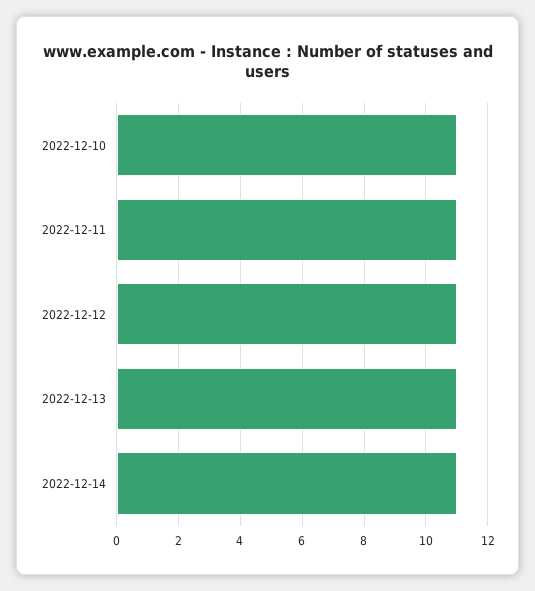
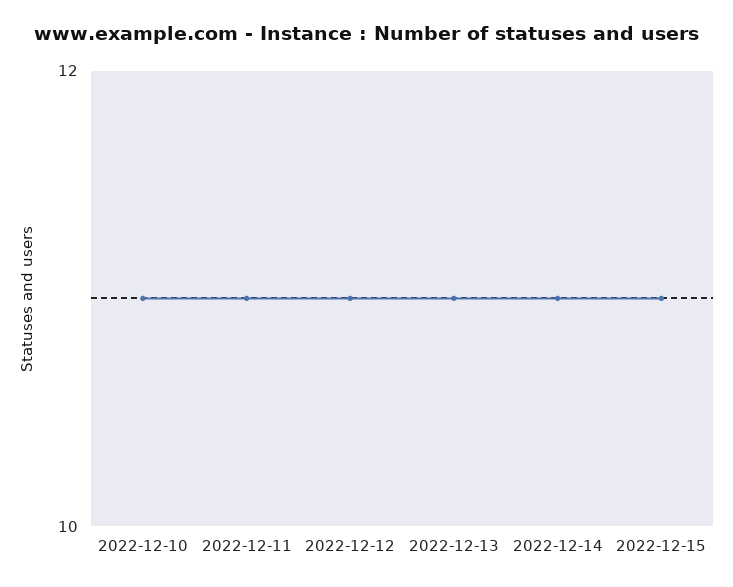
2022-12-15: none -> 11

